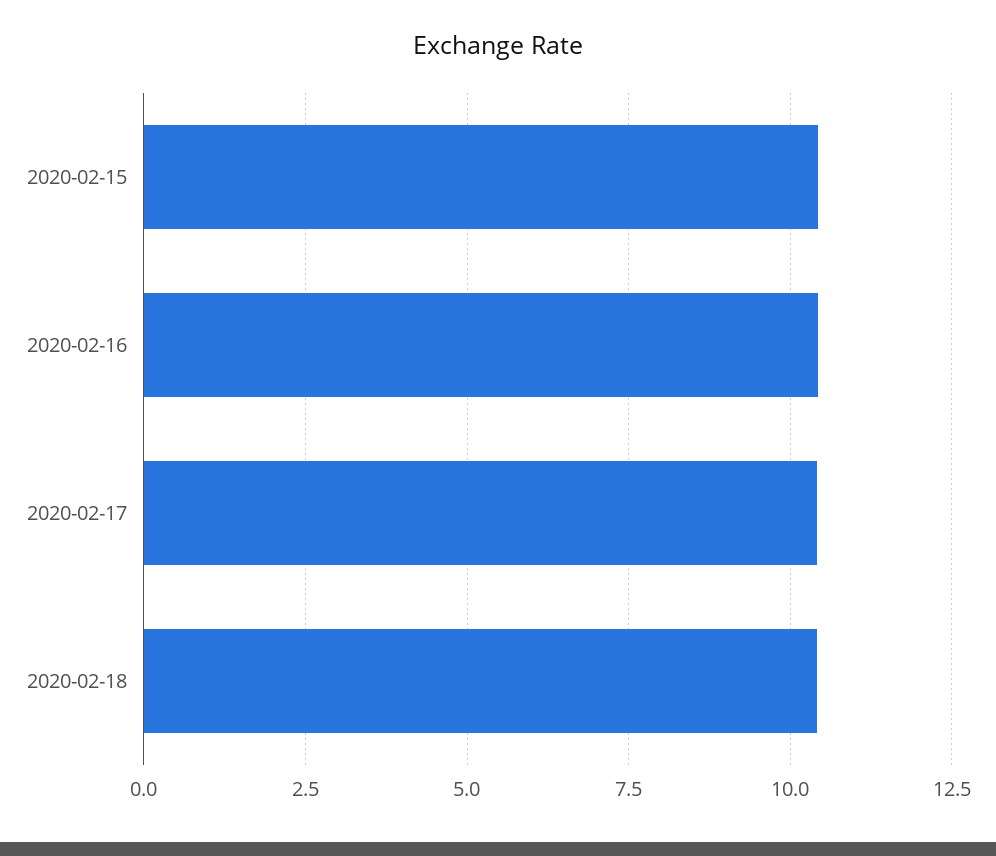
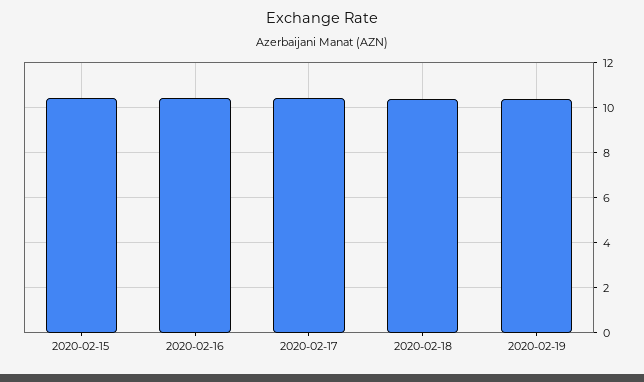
2020-02-19: none -> 10.5

